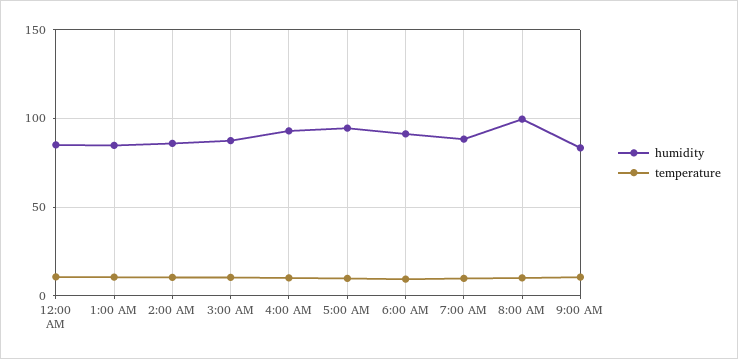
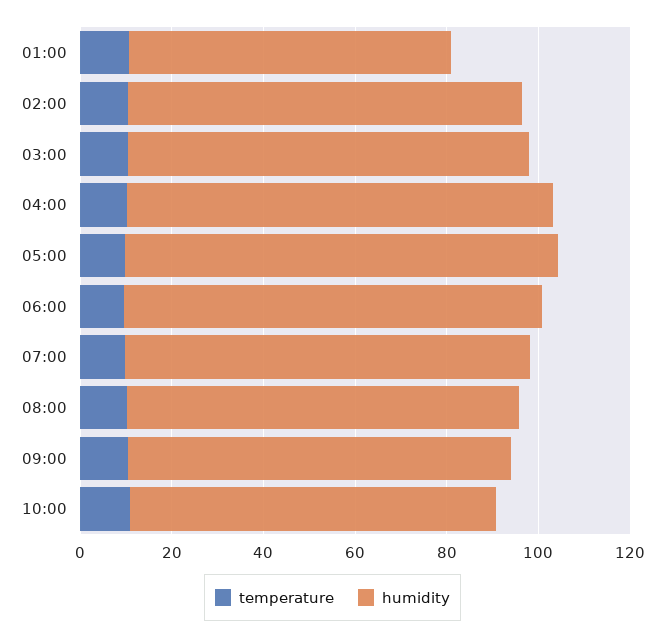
humidity, 12:00 AM: 85 -> none
temperature, 12:00 AM: 10 -> none
humidity, 1:00 AM: 85 -> 70
humidity, 8:00 AM: 100 -> 85
temperature, 10:00: none -> 10
humidity, 10:00: none -> 80

